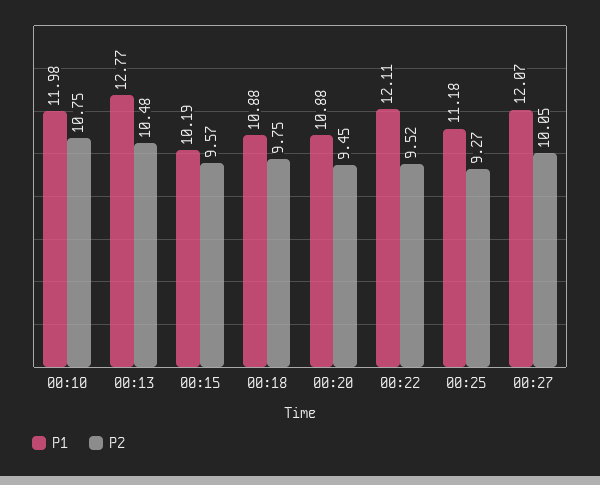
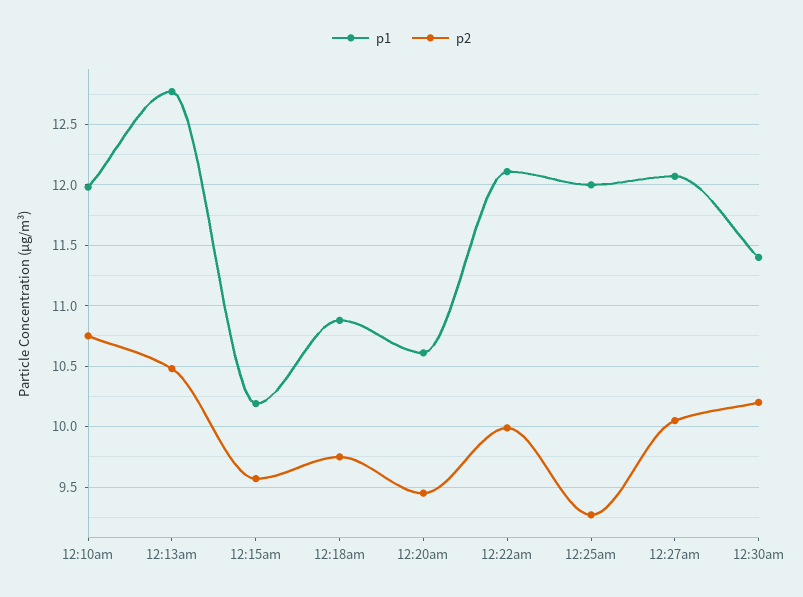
P1, 00:20: 10.88 -> 10.6
P2, 00:22: 9.52 -> 10
P1, 00:25: 11.18 -> 12
P1, 12:30am: none -> 11.4
P2, 12:30am: none -> 10.2

